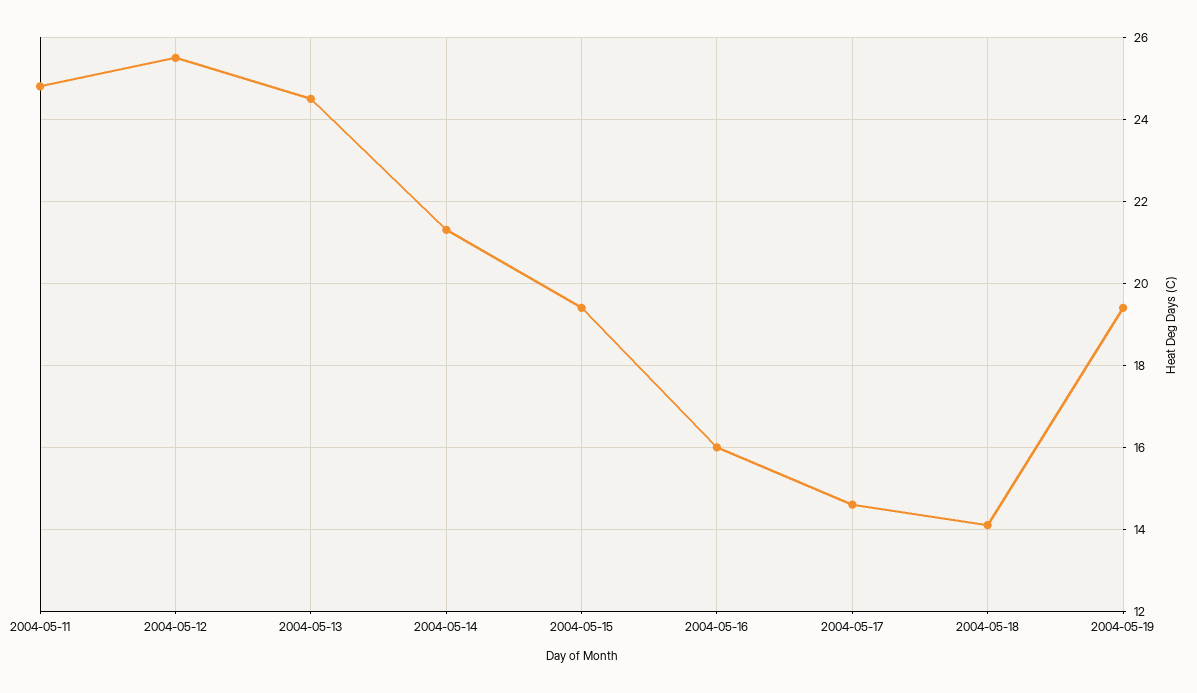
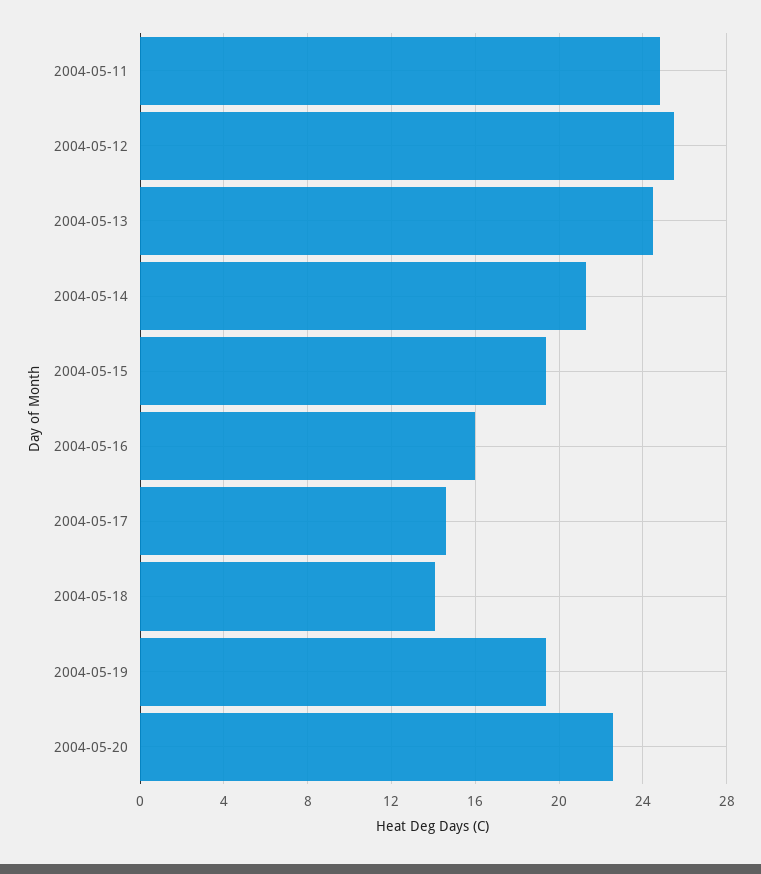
2004-05-20: none -> 22.5

